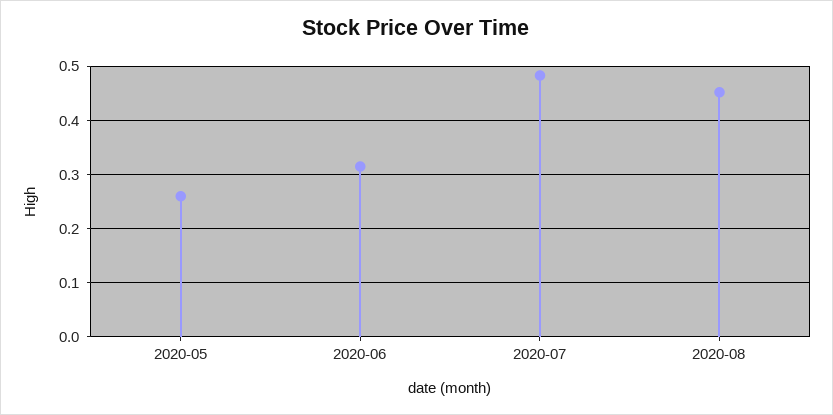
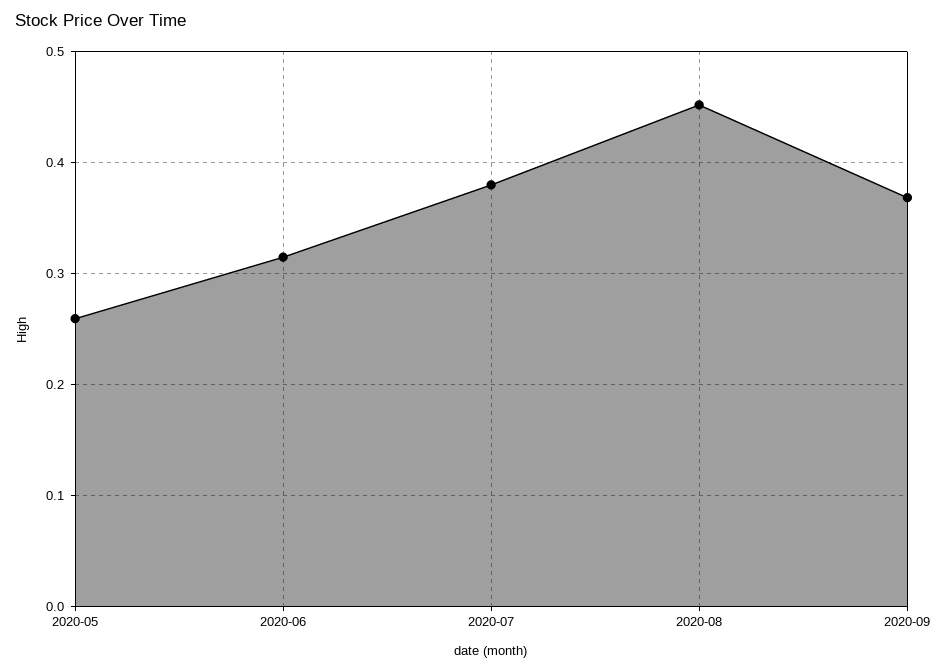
2020-07: 0.48 -> 0.38
2020-09: none -> 0.37

